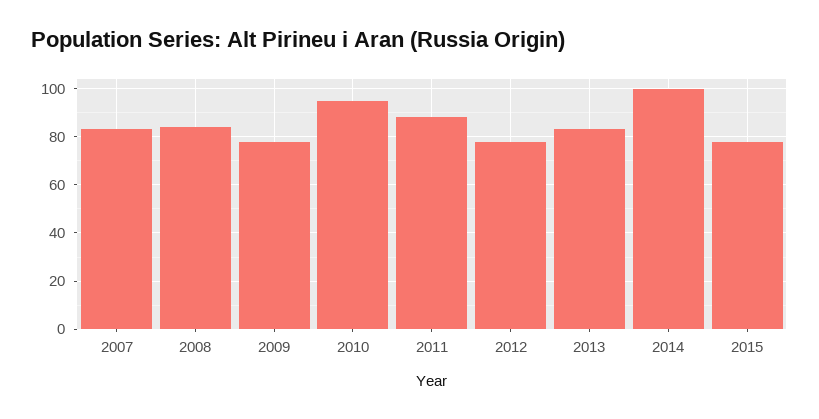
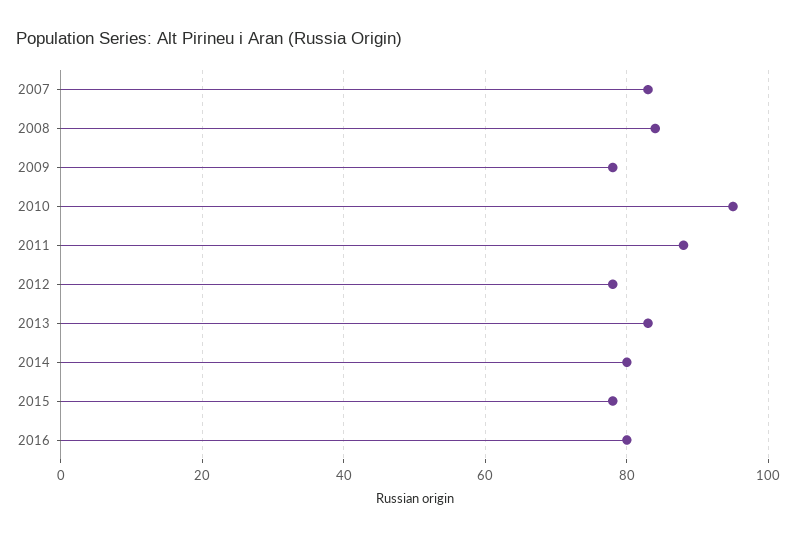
2014: 100 -> 80
2016: none -> 80

